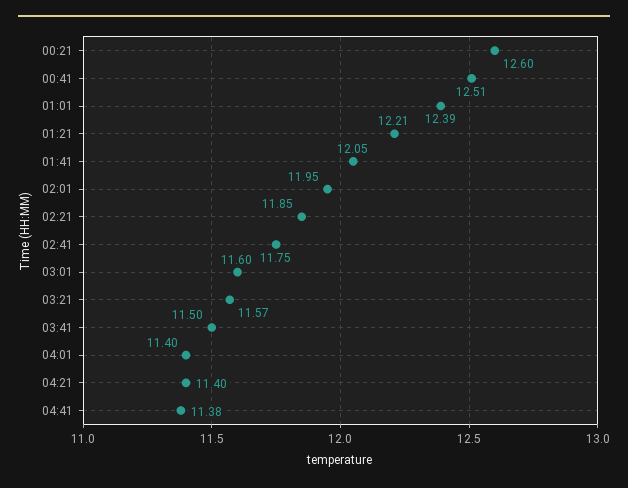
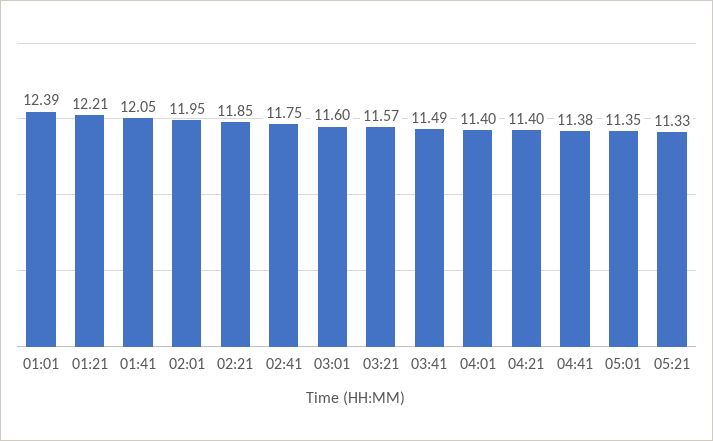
00:21: 12.6 -> none
00:41: 12.51 -> none
03:41: 11.5 -> 11.49
05:01: none -> 11.35
05:21: none -> 11.33

